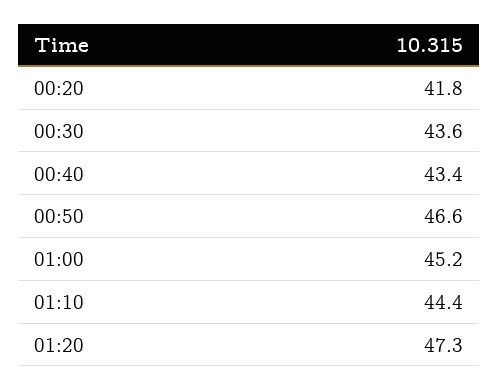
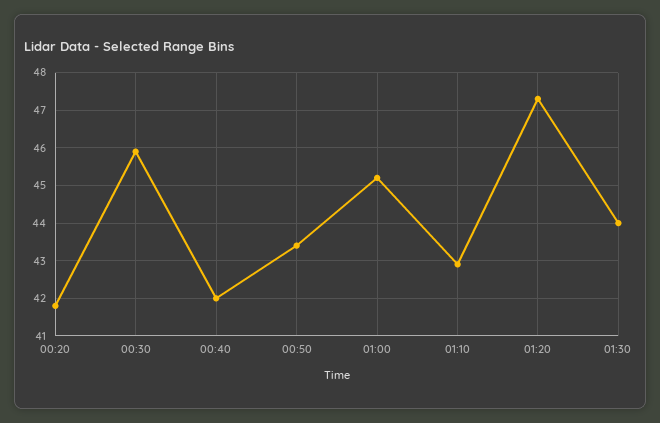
00:30: 43.6 -> 46
00:40: 43.4 -> 42
00:50: 46.6 -> 43.5
01:10: 44.4 -> 43
01:30: none -> 44

